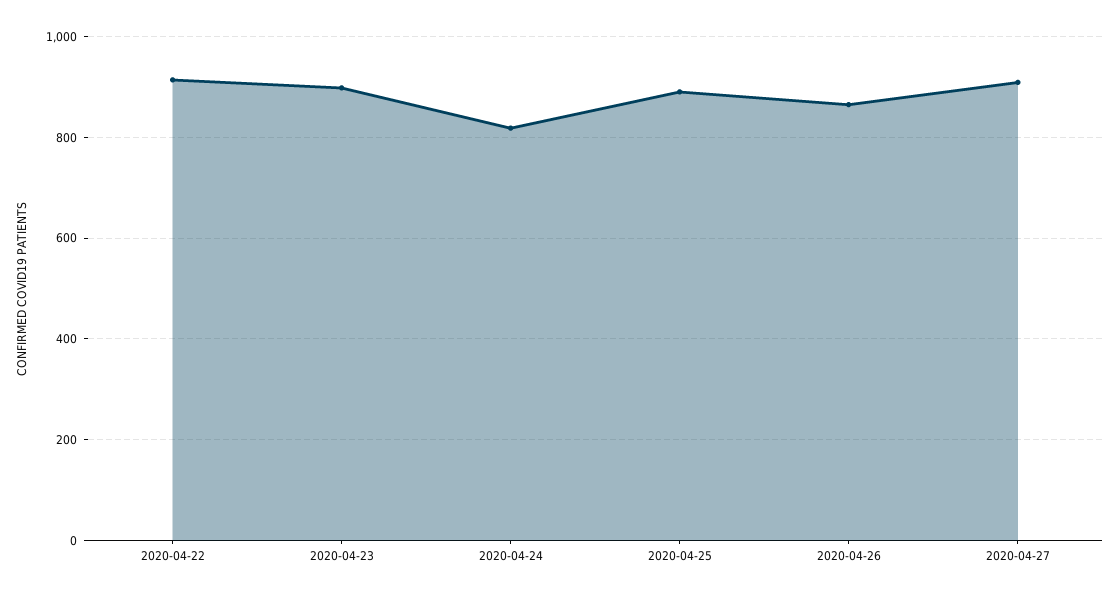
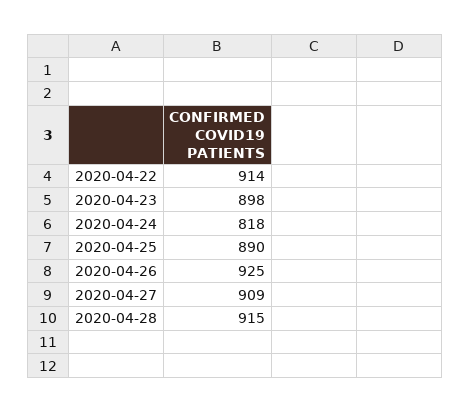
2020-04-26: 860 -> 925
2020-04-28: none -> 915

